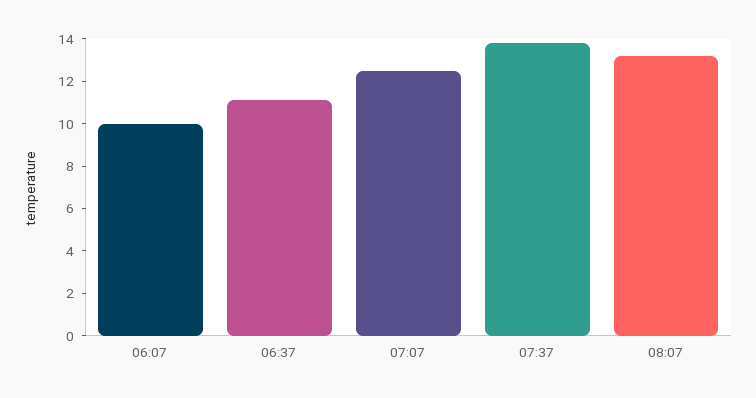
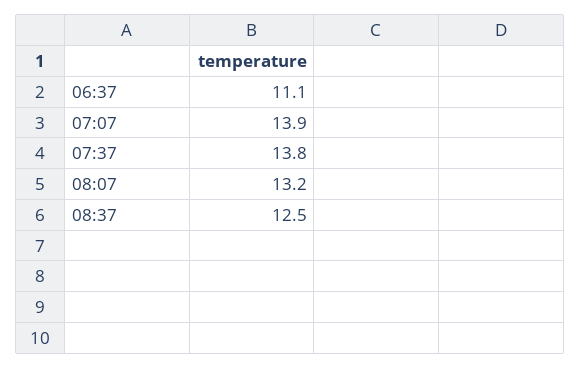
06:07: 10 -> none
07:07: 12.5 -> 13.9
08:37: none -> 12.5

